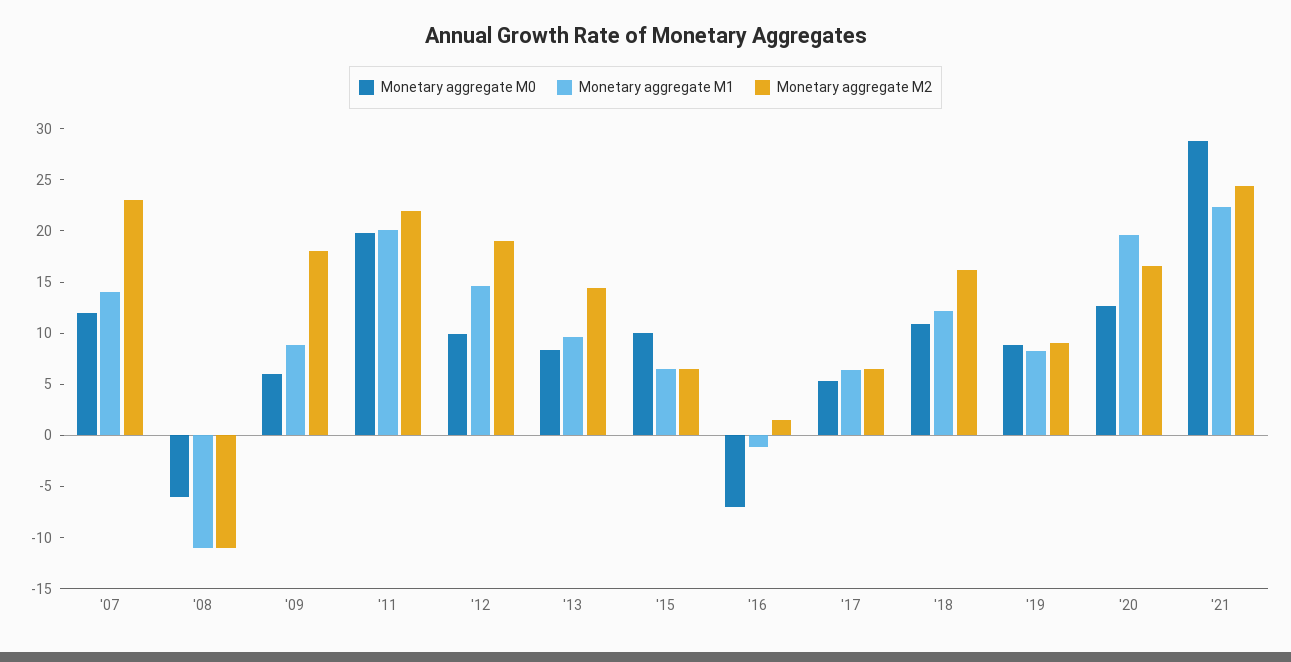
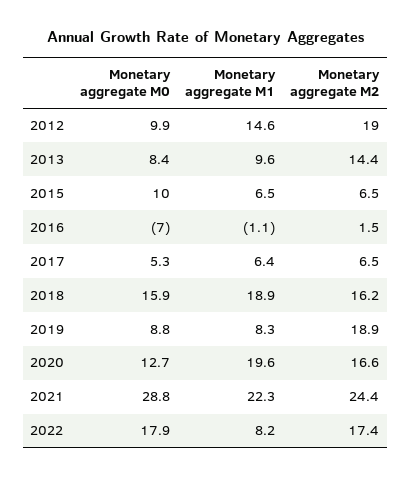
Monetary aggregate M0, '07: 12 -> none
Monetary aggregate M1, '07: 14 -> none
Monetary aggregate M2, '07: 23 -> none
Monetary aggregate M0, '08: -6 -> none
Monetary aggregate M1, '08: -11 -> none
Monetary aggregate M2, '08: -11 -> none
Monetary aggregate M0, '09: 6 -> none
Monetary aggregate M1, '09: 9 -> none
Monetary aggregate M2, '09: 18 -> none
Monetary aggregate M0, '11: 20 -> none
Monetary aggregate M1, '11: 20 -> none
Monetary aggregate M2, '11: 22 -> none
Monetary aggregate M0, '18: 11 -> 15.9
Monetary aggregate M1, '18: 12 -> 18.9
Monetary aggregate M2, '19: 9 -> 18.9
Monetary aggregate M0, 2022: none -> 17.9
Monetary aggregate M1, 2022: none -> 8.2
Monetary aggregate M2, 2022: none -> 17.4

